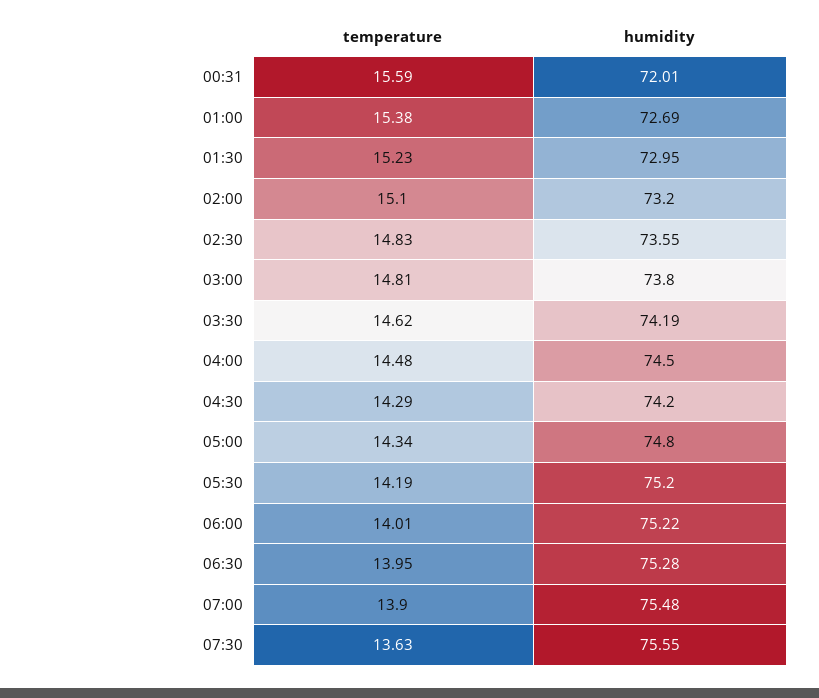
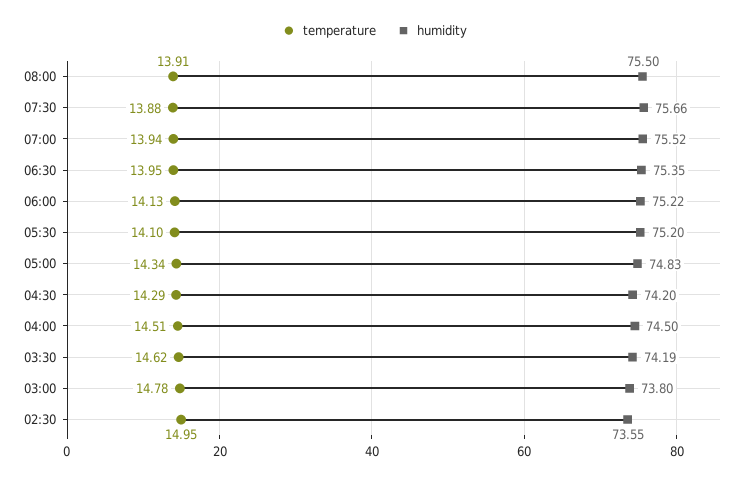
temperature, 00:31: 15.59 -> none
humidity, 00:31: 72.01 -> none
temperature, 01:00: 15.38 -> none
humidity, 01:00: 72.69 -> none
temperature, 01:30: 15.23 -> none
humidity, 01:30: 72.95 -> none
temperature, 02:00: 15.1 -> none
humidity, 02:00: 73.2 -> none
temperature, 02:30: 14.83 -> 14.95
temperature, 03:00: 14.81 -> 14.78
temperature, 04:00: 14.48 -> 14.51
humidity, 05:00: 74.8 -> 74.83
temperature, 05:30: 14.19 -> 14.1
temperature, 06:00: 14.01 -> 14.13
humidity, 06:30: 75.28 -> 75.35
temperature, 07:00: 13.9 -> 13.94
humidity, 07:00: 75.48 -> 75.52
temperature, 07:30: 13.63 -> 13.88
humidity, 07:30: 75.55 -> 75.66
temperature, 08:00: none -> 13.91
humidity, 08:00: none -> 75.5

